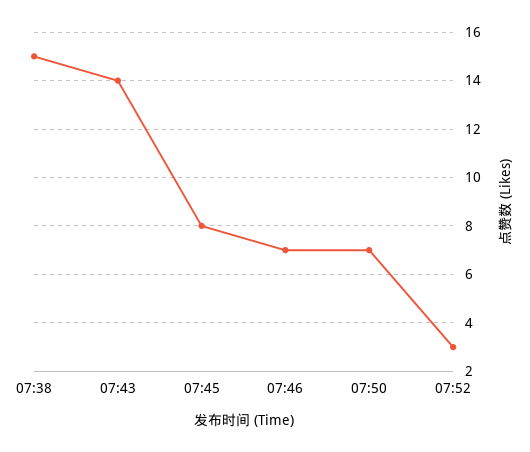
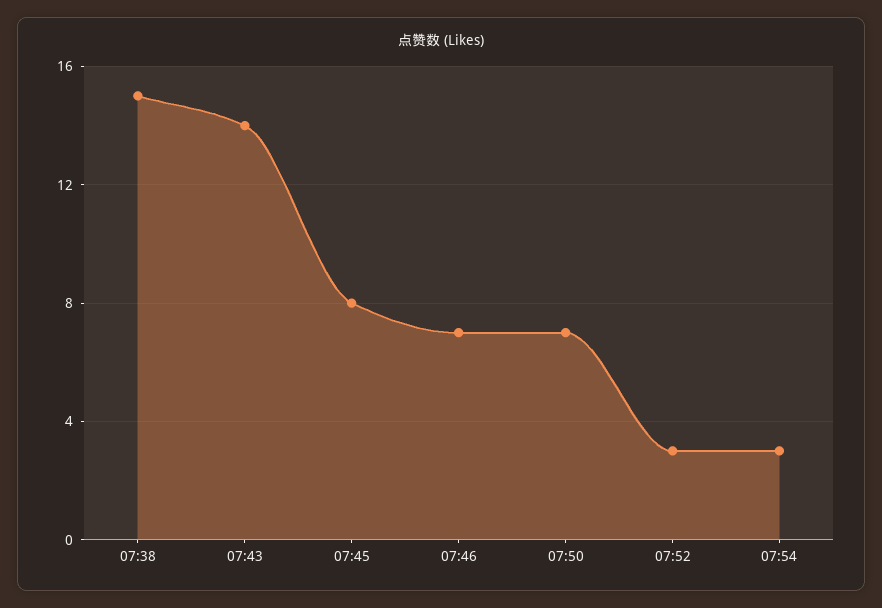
07:54: none -> 3

